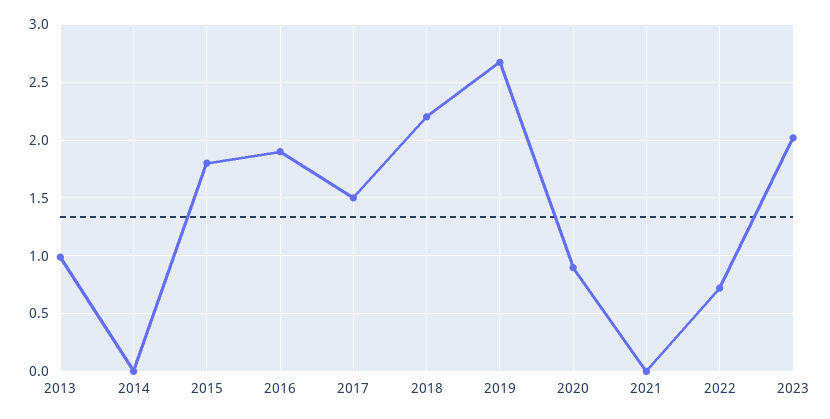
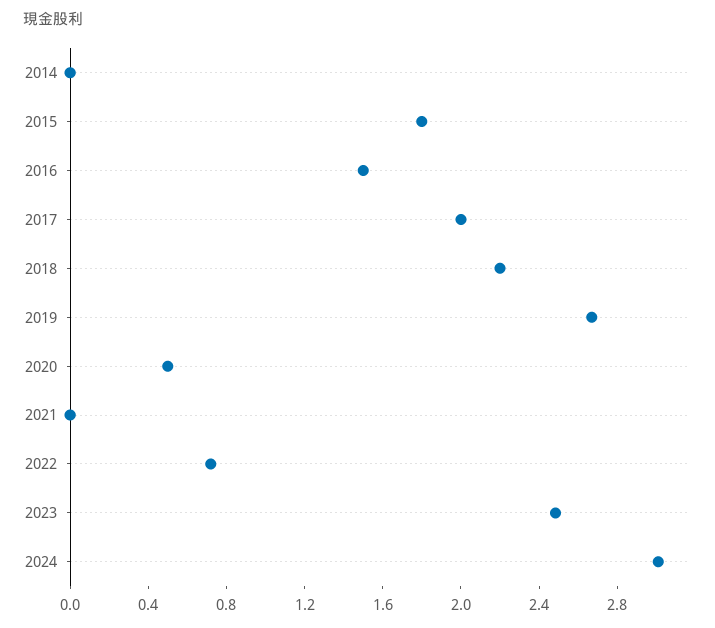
2013: 1 -> none
2016: 1.9 -> 1.5
2017: 1.5 -> 2
2020: 0.9 -> 0.5
2023: 2 -> 2.5
2024: none -> 3

